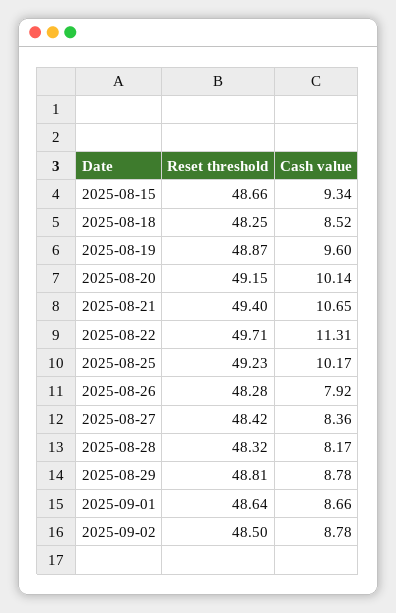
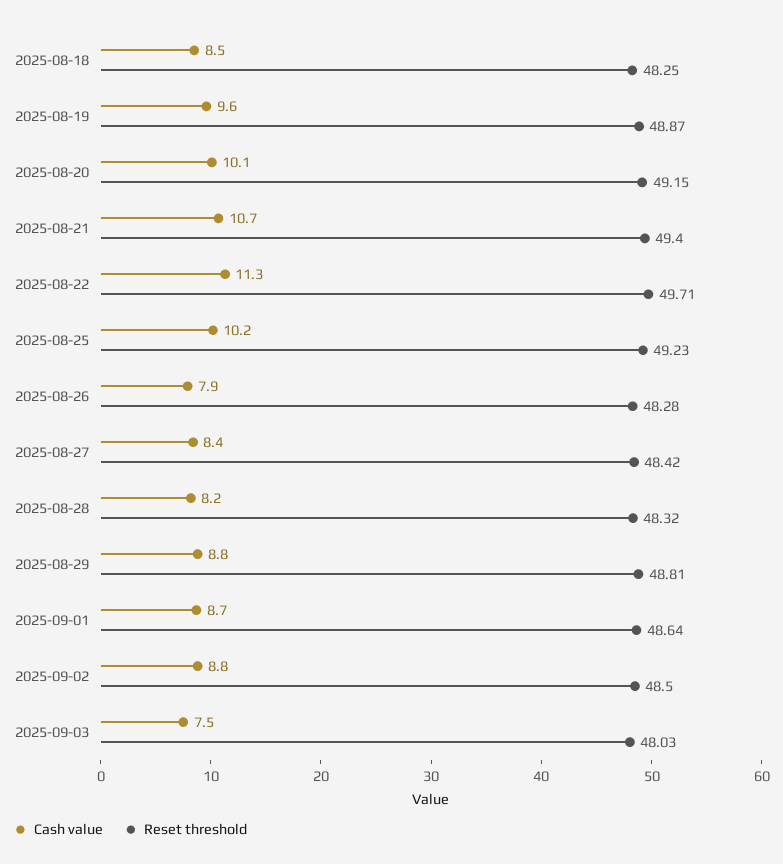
Reset threshold, 2025-08-15: 48.66 -> none
Cash value, 2025-08-15: 9.34 -> none
Cash value, 2025-09-03: none -> 7.5
Reset threshold, 2025-09-03: none -> 48.03

